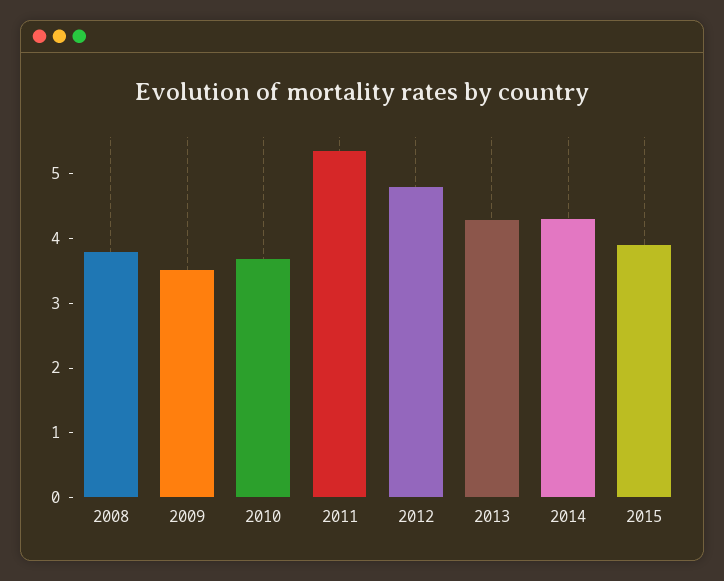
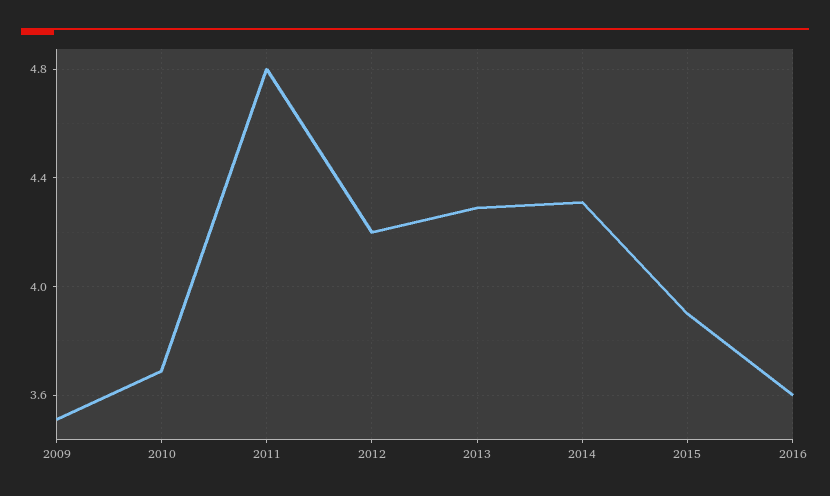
2008: 3.8 -> none
2011: 5.4 -> 4.8
2012: 4.8 -> 4.2
2016: none -> 3.6

